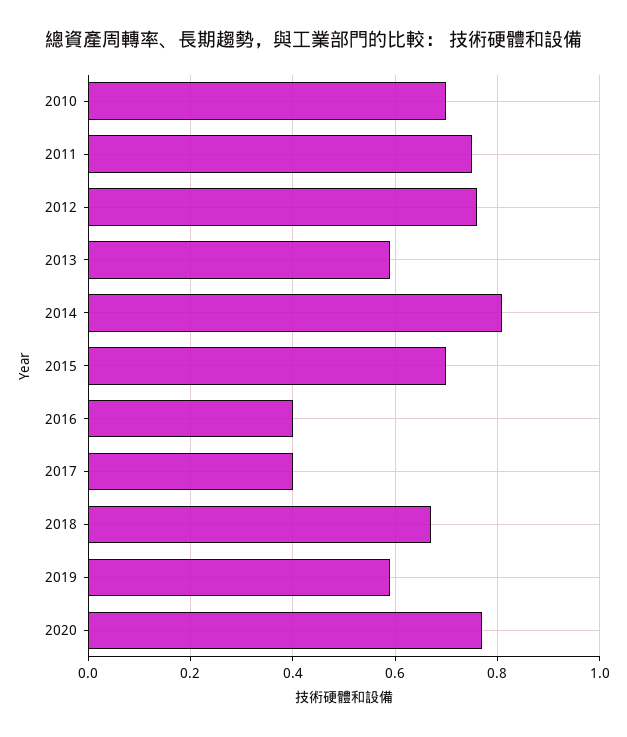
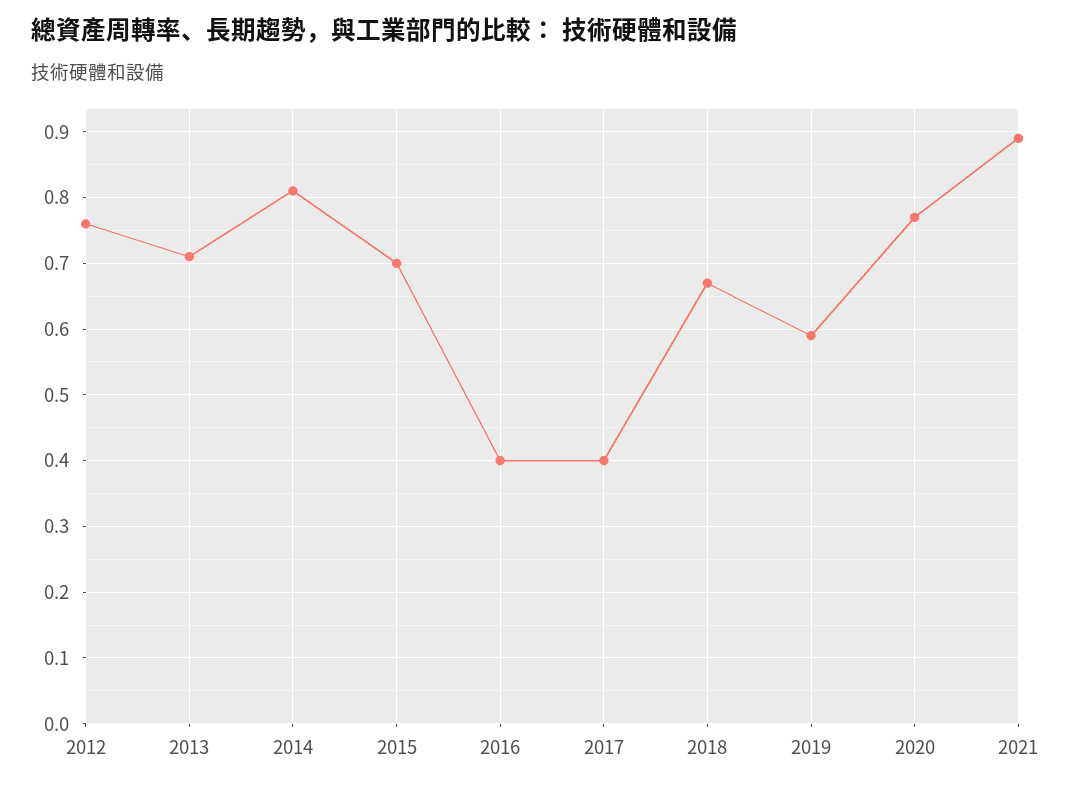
2010: 0.7 -> none
2011: 0.75 -> none
2013: 0.6 -> 0.71
2021: none -> 0.89

